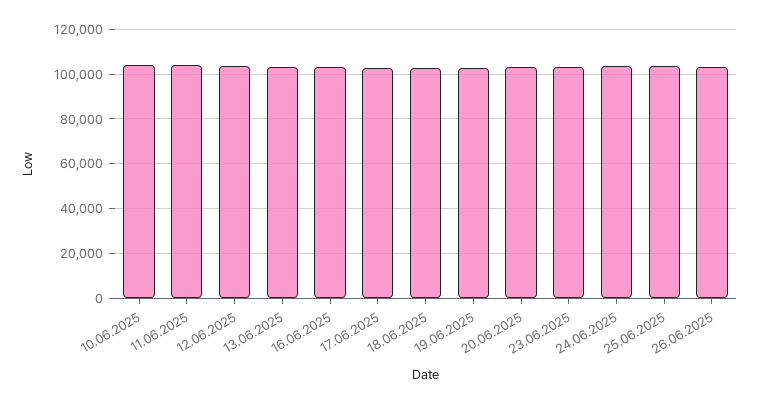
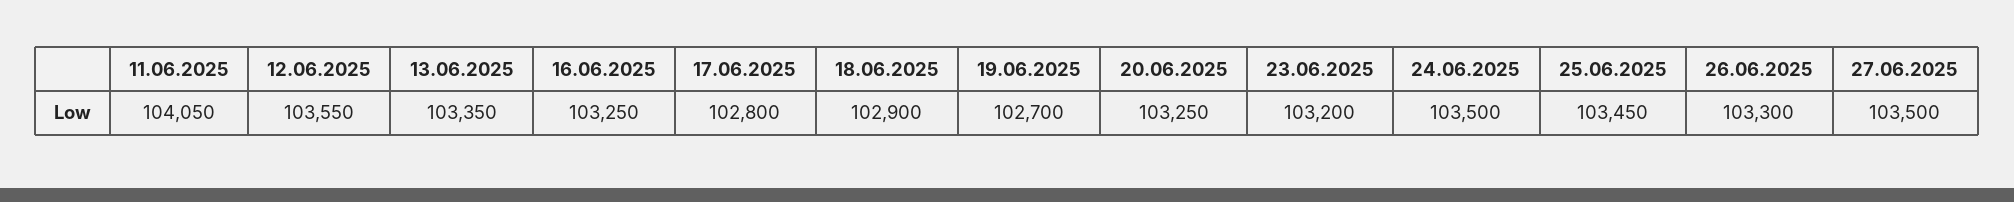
10.06.2025: 105000 -> none
27.06.2025: none -> 103500

